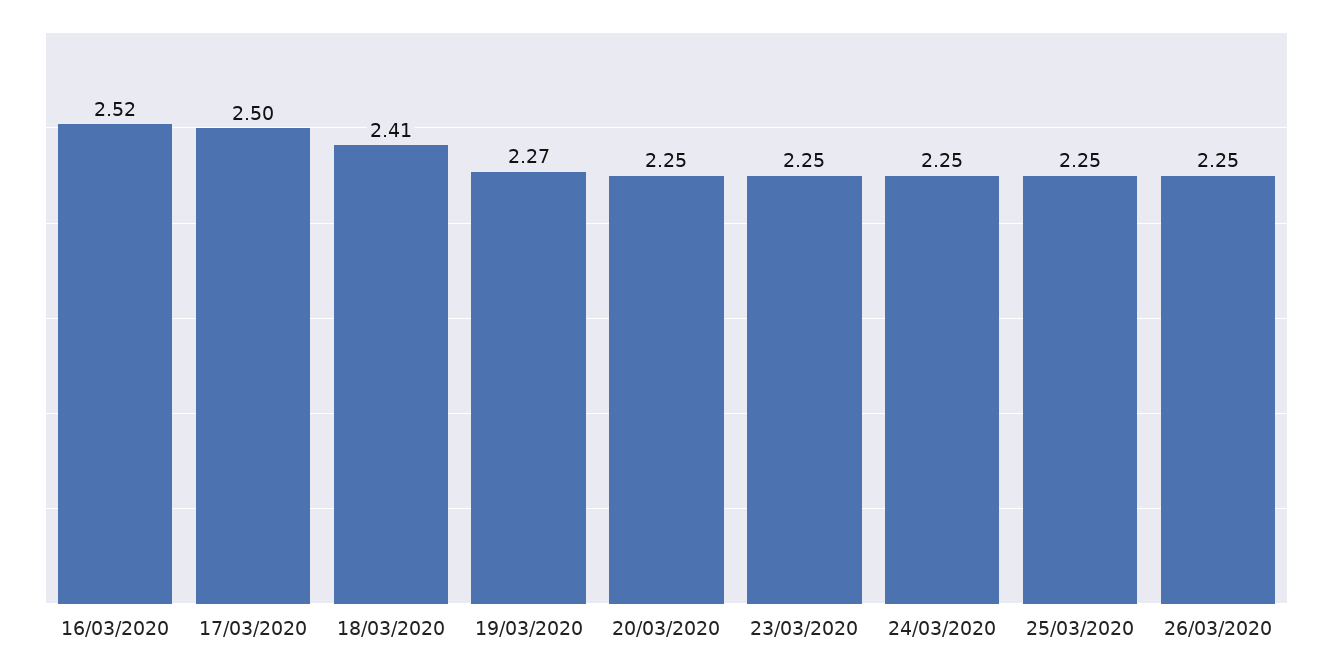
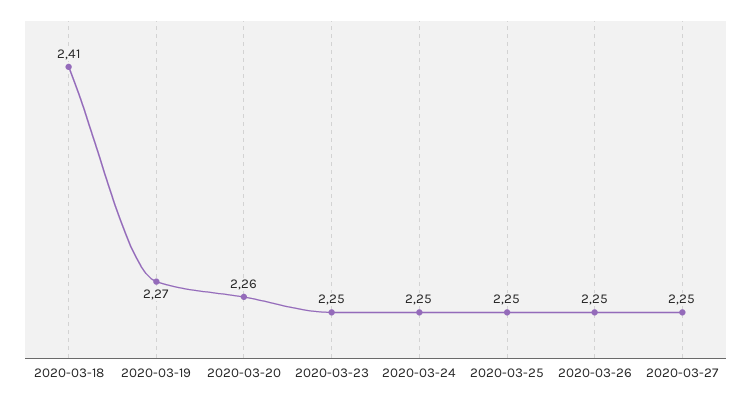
16/03/2020: 2.52 -> none
17/03/2020: 2.5 -> none
20/03/2020: 2.25 -> 2.26
2020-03-27: none -> 2.25

